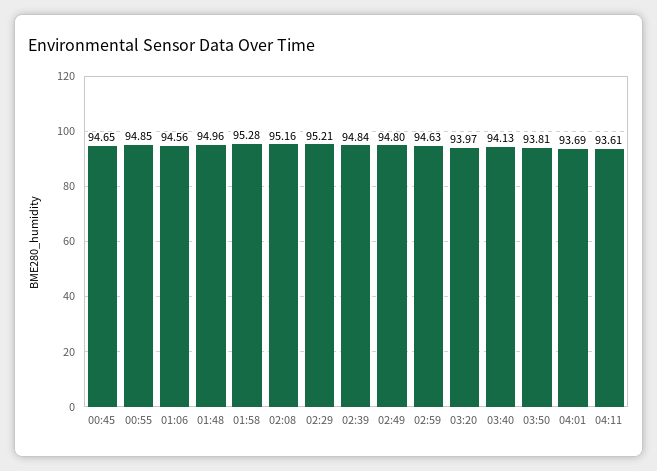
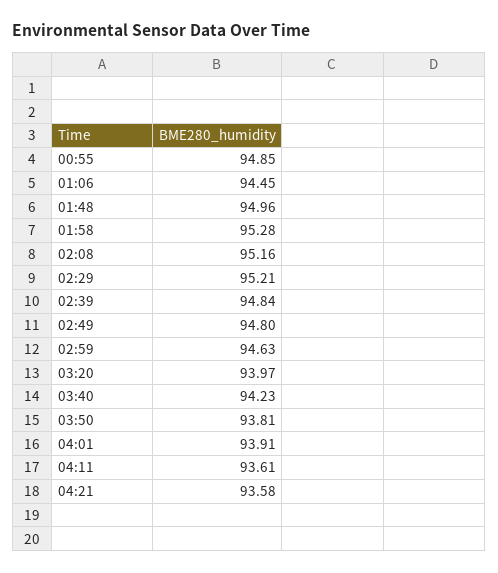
00:45: 94.65 -> none
01:06: 94.56 -> 94.45
03:40: 94.13 -> 94.23
04:01: 93.69 -> 93.91
04:21: none -> 93.58

